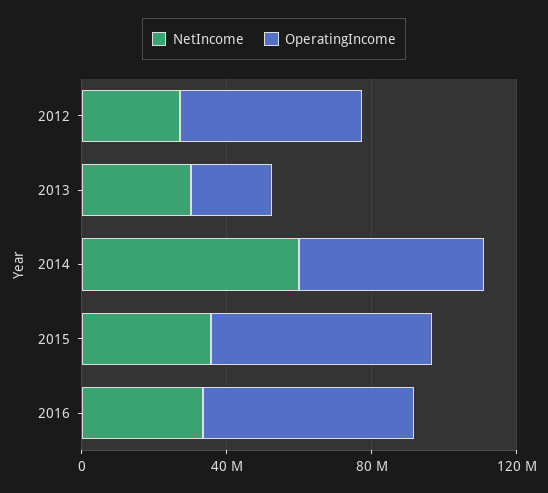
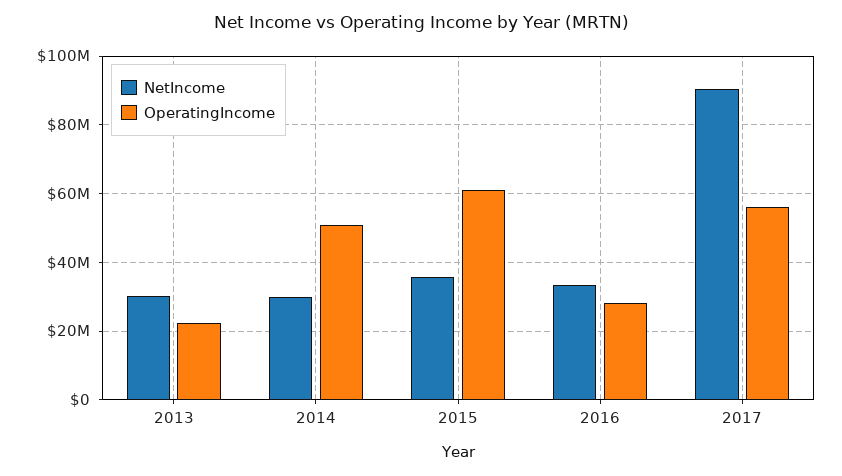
NetIncome, 2012: 30000000 -> none
OperatingIncome, 2012: 50000000 -> none
NetIncome, 2014: 60000000 -> 30000000
OperatingIncome, 2016: 60000000 -> 28000000
NetIncome, 2017: none -> 90000000
OperatingIncome, 2017: none -> 56000000

